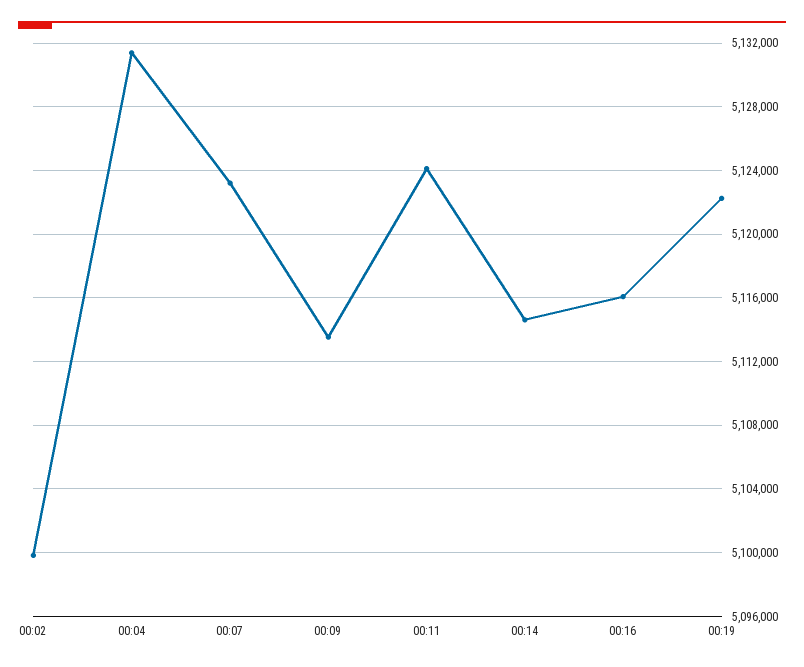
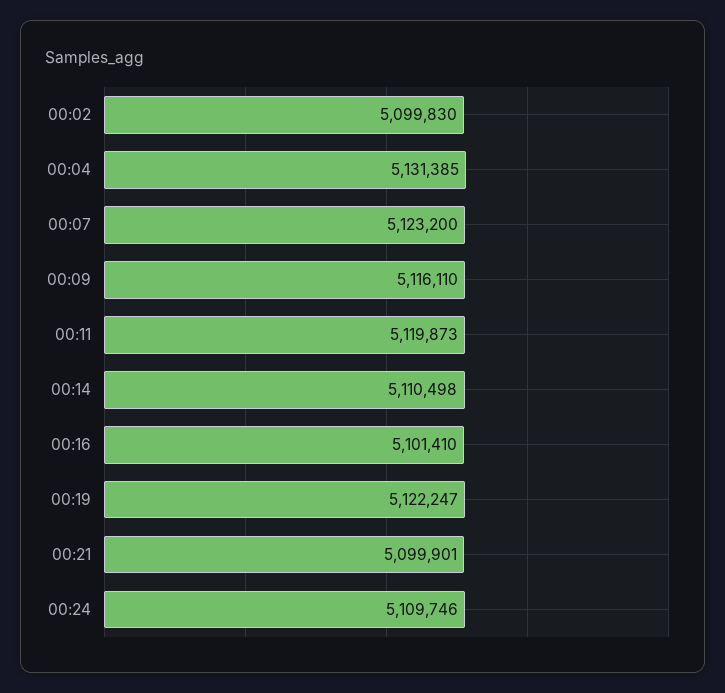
00:09: 5113500 -> 5116110
00:11: 5124000 -> 5119873
00:14: 5114500 -> 5110498
00:16: 5116000 -> 5101410
00:21: none -> 5099901
00:24: none -> 5109746

